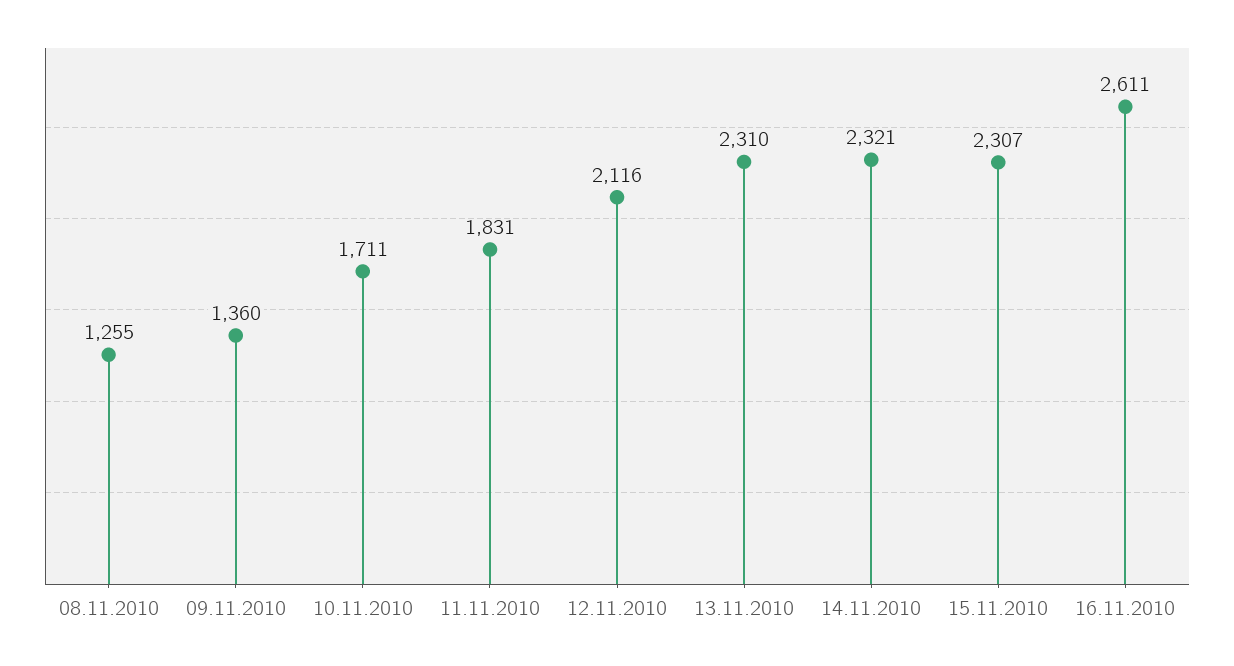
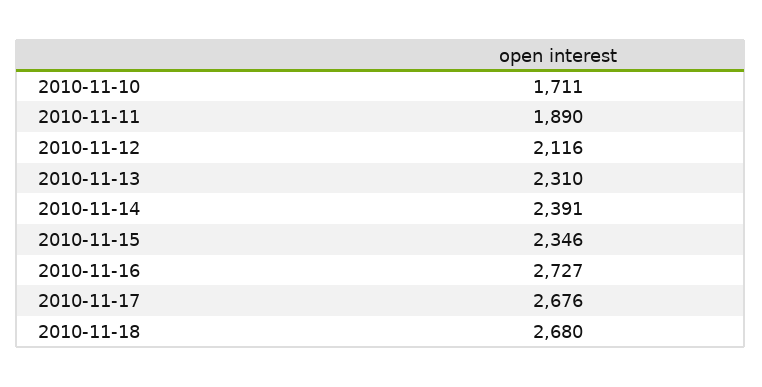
08.11.2010: 1255 -> none
09.11.2010: 1360 -> none
11.11.2010: 1831 -> 1890
14.11.2010: 2321 -> 2391
15.11.2010: 2307 -> 2346
16.11.2010: 2611 -> 2727
2010-11-17: none -> 2676
2010-11-18: none -> 2680

